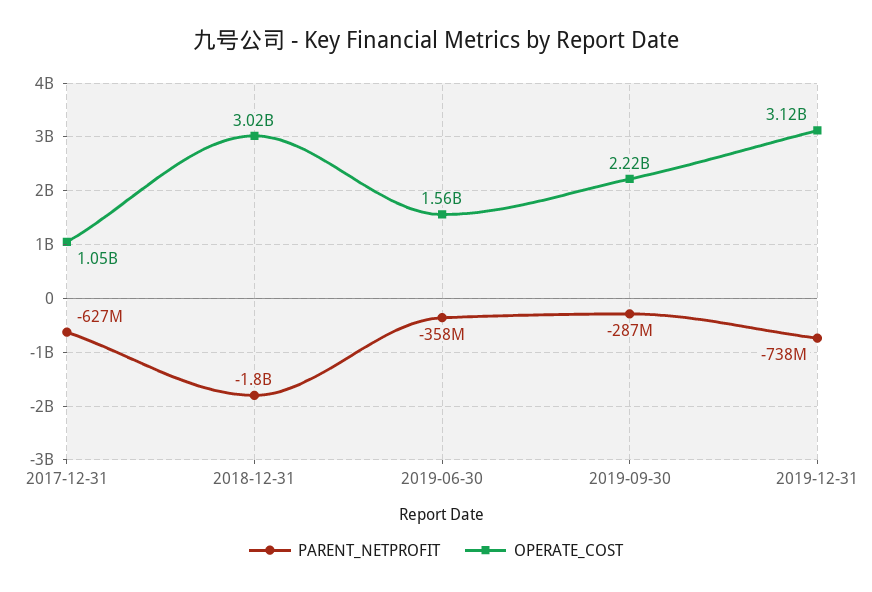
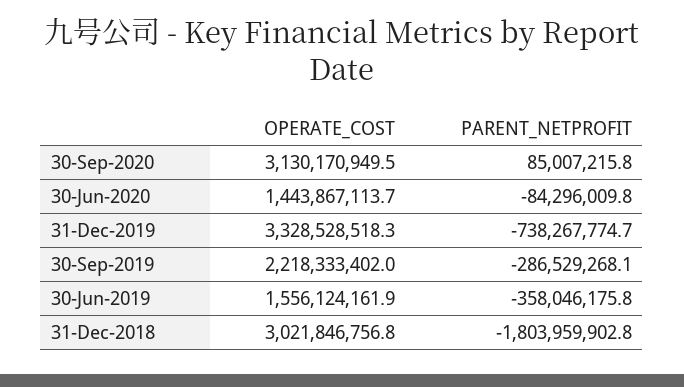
PARENT_NETPROFIT, 2017-12-31: -627000000 -> none
OPERATE_COST, 2017-12-31: 1050000000 -> none
OPERATE_COST, 2019-12-31: 3120000000 -> 3328528518.3
OPERATE_COST, 30-Sep-2020: none -> 3130170949.5
PARENT_NETPROFIT, 30-Sep-2020: none -> 85007215.8
OPERATE_COST, 30-Jun-2020: none -> 1443867113.7
PARENT_NETPROFIT, 30-Jun-2020: none -> -84296009.8

